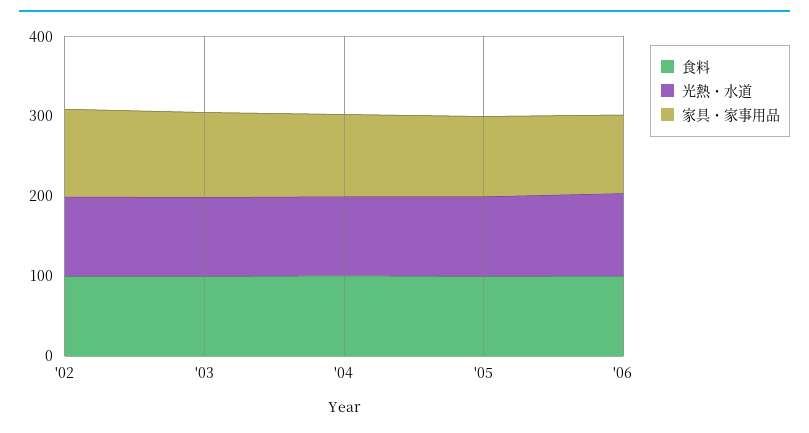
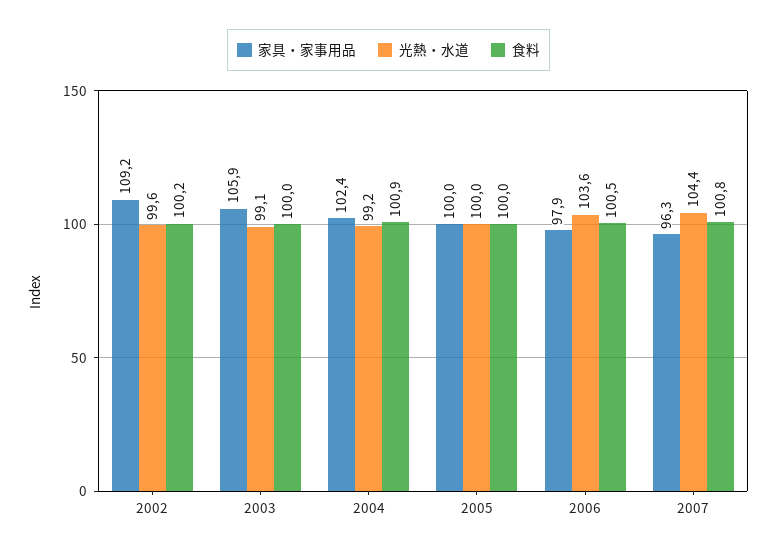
家具・家事用品, 2007: none -> 96.3
光熱・水道, 2007: none -> 104.4
食料, 2007: none -> 100.8

